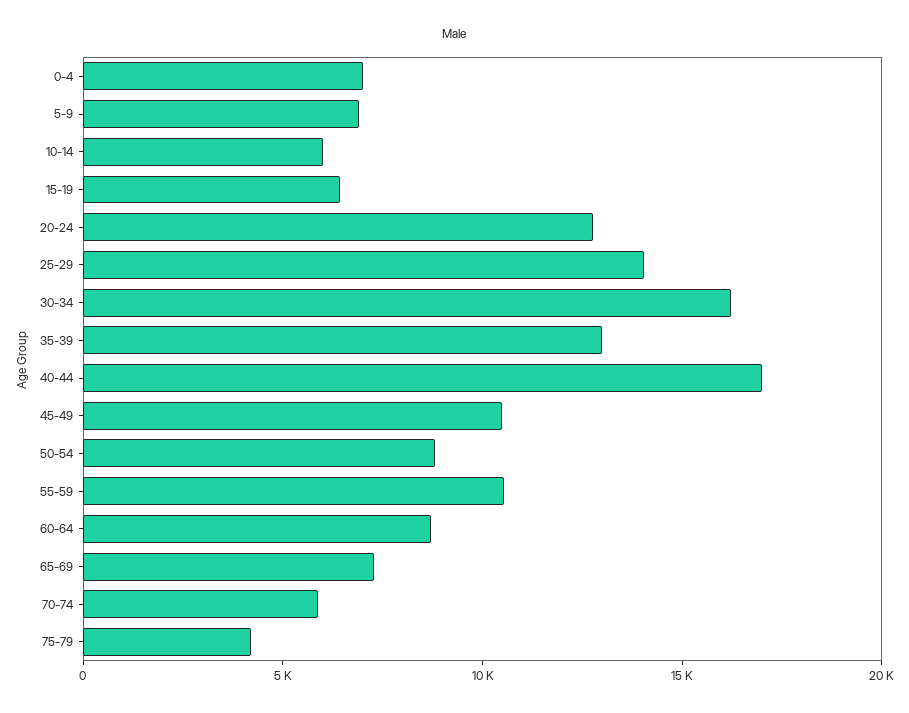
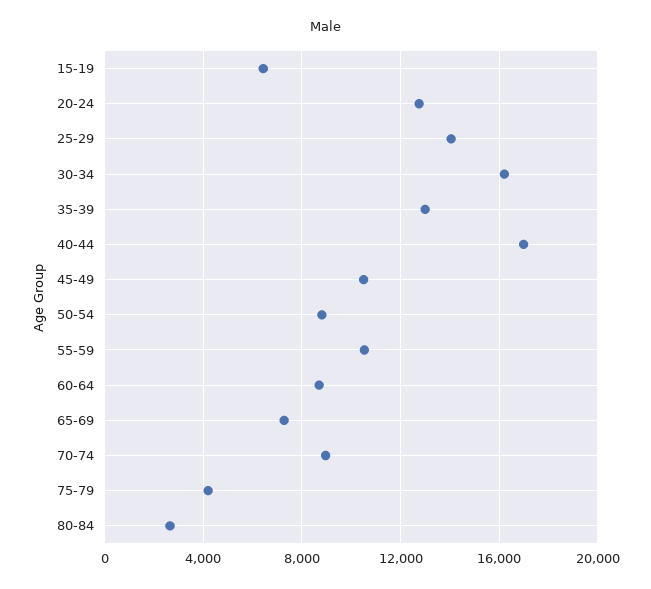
0-4: 7000 -> none
5-9: 7000 -> none
10-14: 6000 -> none
70-74: 6000 -> 9000
80-84: none -> 2500

